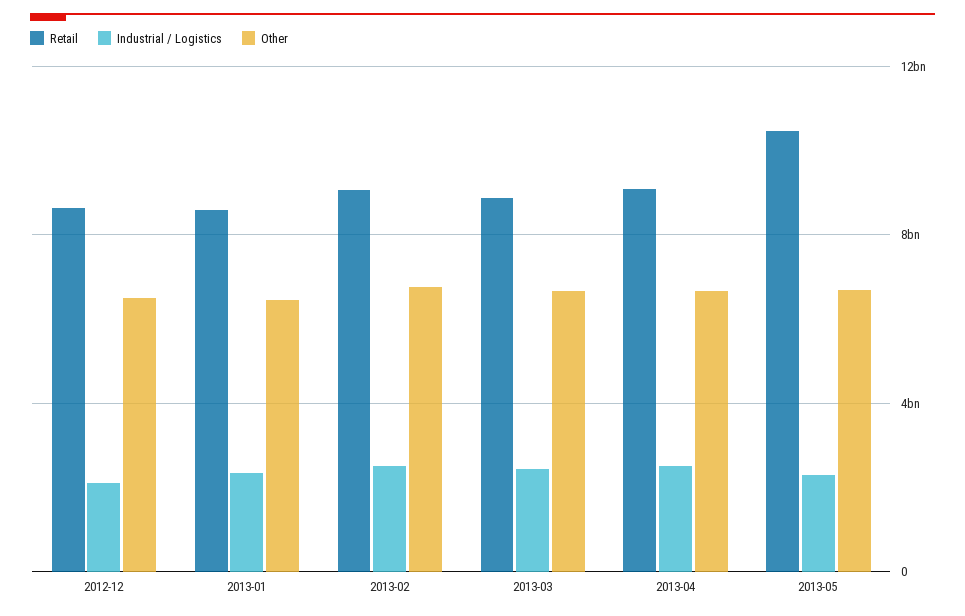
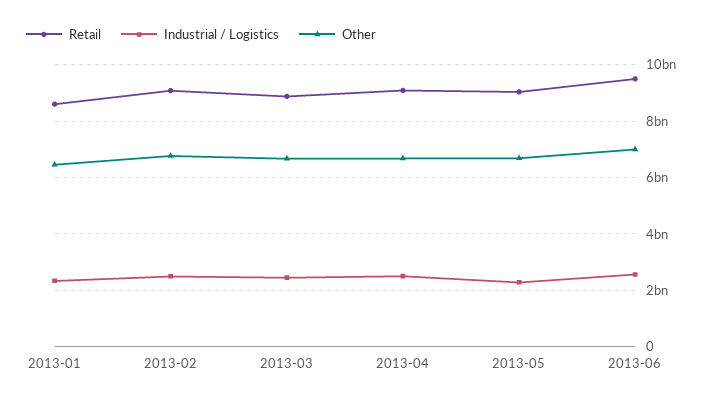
Retail, 2012-12: 8500000000 -> none
Industrial / Logistics, 2012-12: 2000000000 -> none
Other, 2012-12: 6500000000 -> none
Retail, 2013-05: 10500000000 -> 9000000000
Retail, 2013-06: none -> 9500000000
Industrial / Logistics, 2013-06: none -> 2500000000
Other, 2013-06: none -> 7000000000

